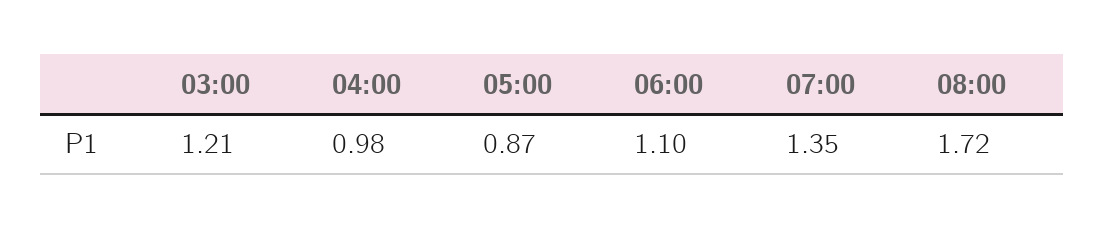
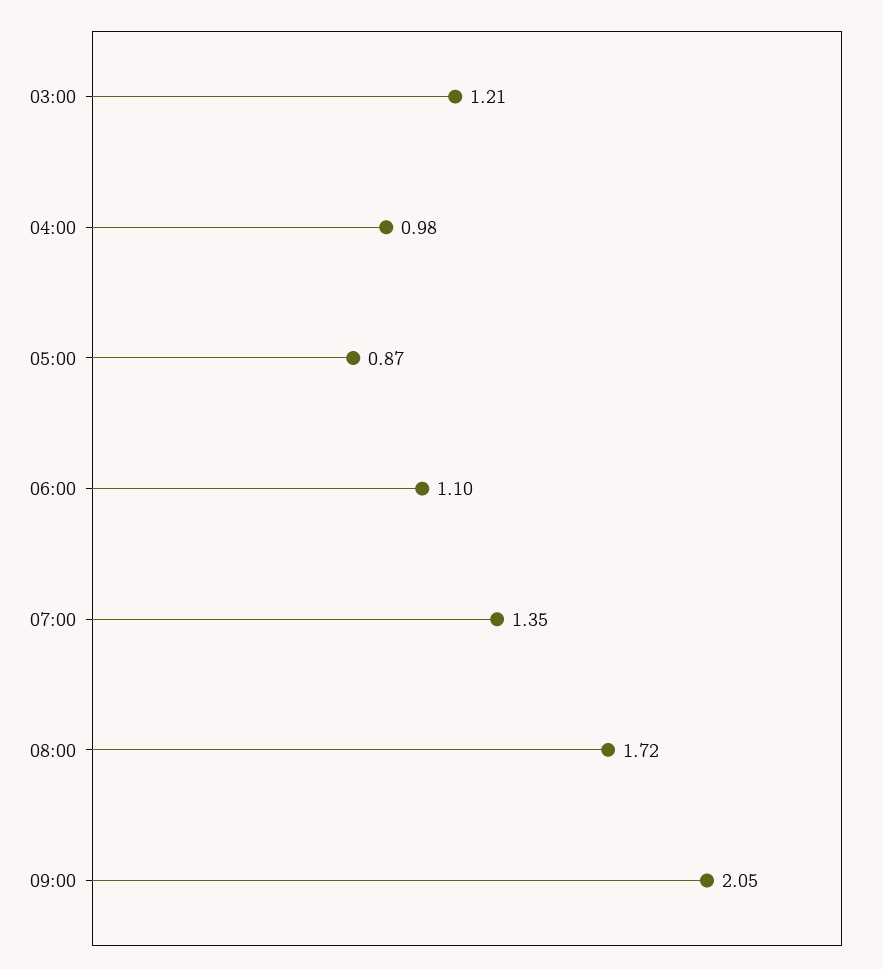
09:00: none -> 2.05

